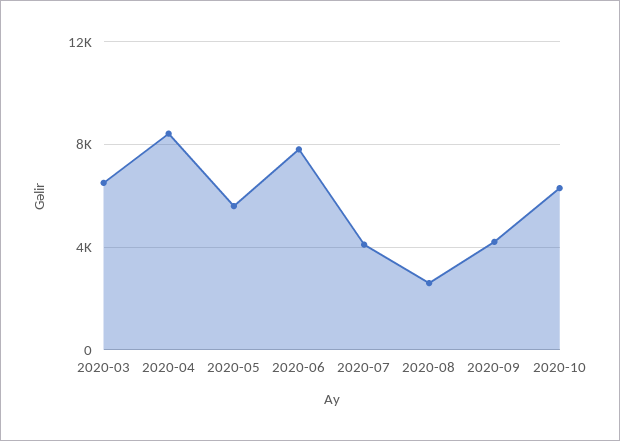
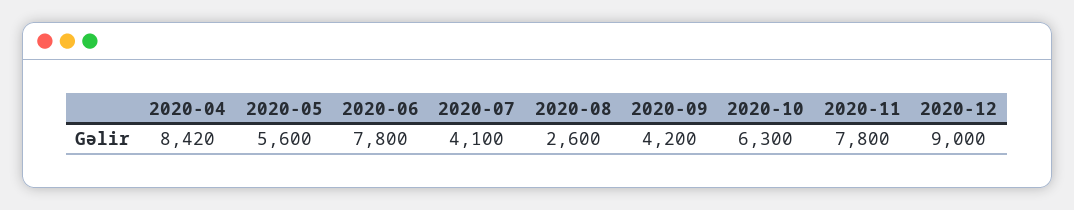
2020-03: 6500 -> none
2020-11: none -> 7800
2020-12: none -> 9000

